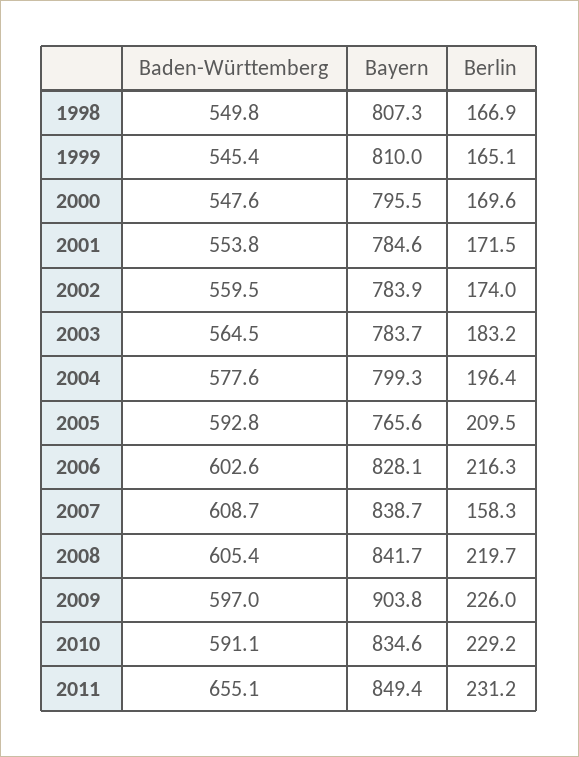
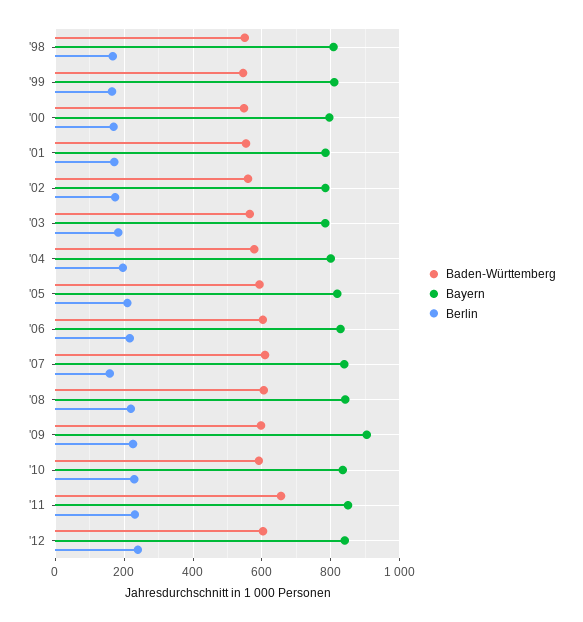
Bayern, 2005: 765.6 -> 820
Baden-Württemberg, '12: none -> 600
Bayern, '12: none -> 840
Berlin, '12: none -> 240

